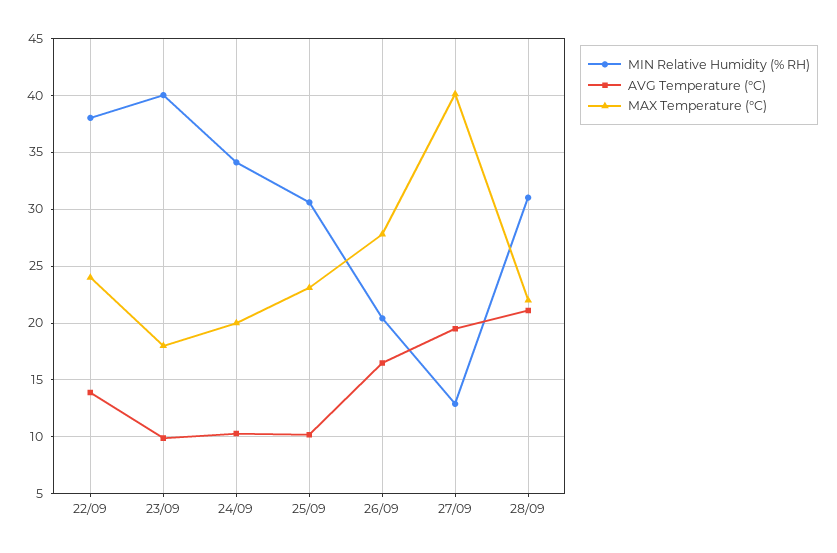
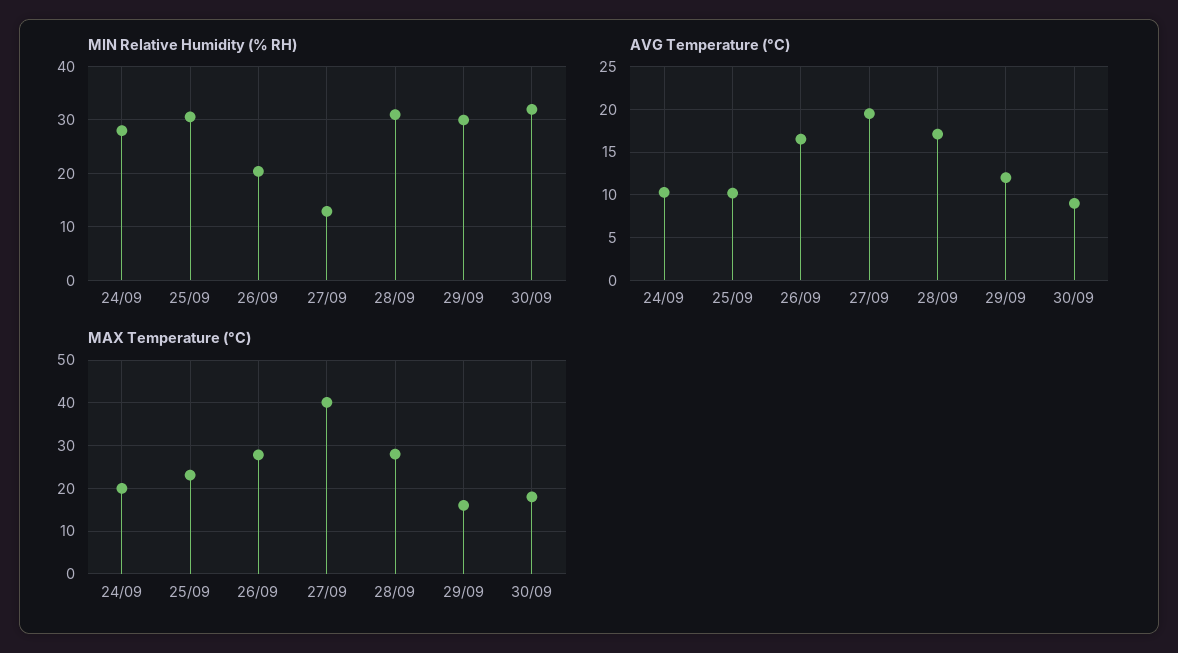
MIN Relative Humidity (% RH), 22/09: 38 -> none
AVG Temperature (°C), 22/09: 14 -> none
MAX Temperature (°C), 22/09: 24 -> none
MIN Relative Humidity (% RH), 23/09: 40 -> none
AVG Temperature (°C), 23/09: 10 -> none
MAX Temperature (°C), 23/09: 18 -> none
MIN Relative Humidity (% RH), 24/09: 34 -> 28
AVG Temperature (°C), 28/09: 21 -> 17
MAX Temperature (°C), 28/09: 22 -> 28
MIN Relative Humidity (% RH), 29/09: none -> 30
MIN Relative Humidity (% RH), 30/09: none -> 32
AVG Temperature (°C), 29/09: none -> 12
AVG Temperature (°C), 30/09: none -> 9
MAX Temperature (°C), 29/09: none -> 16
MAX Temperature (°C), 30/09: none -> 18

